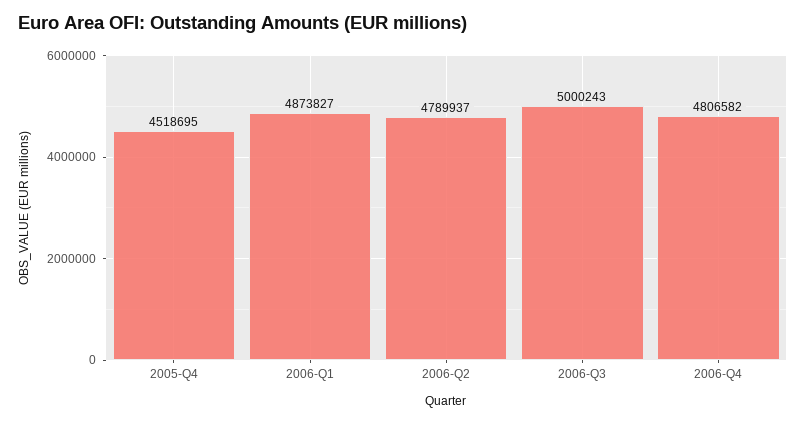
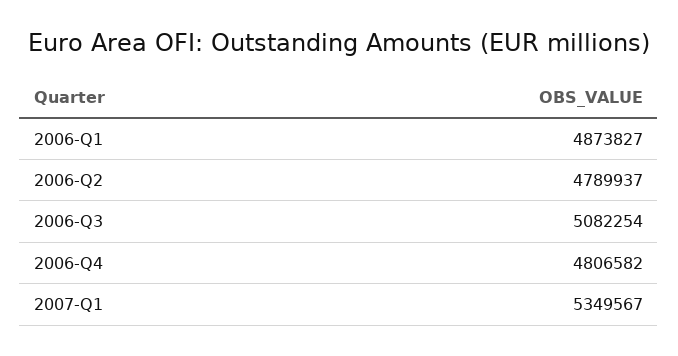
2005-Q4: 4518695 -> none
2006-Q3: 5000243 -> 5082254
2007-Q1: none -> 5349567

